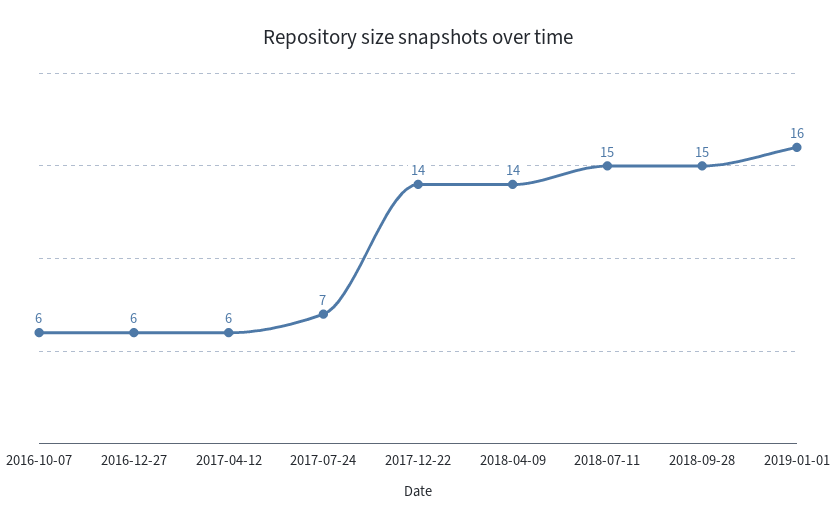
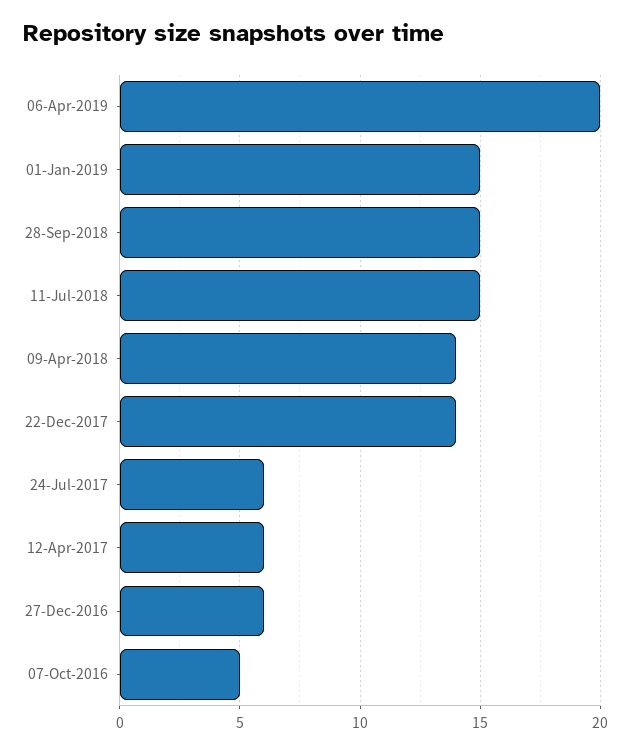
2016-10-07: 6 -> 5
2017-07-24: 7 -> 6
2019-01-01: 16 -> 15
06-Apr-2019: none -> 20

